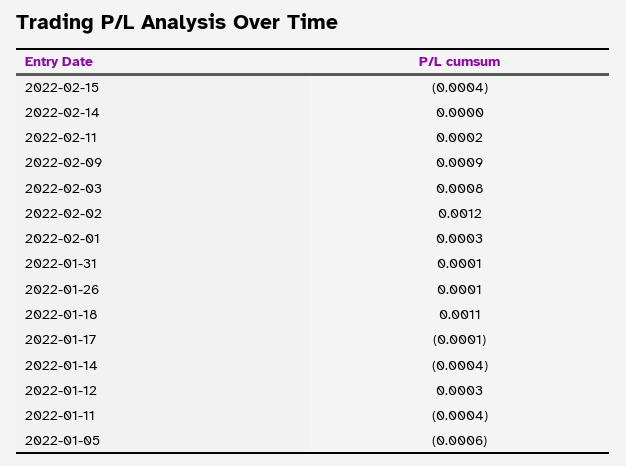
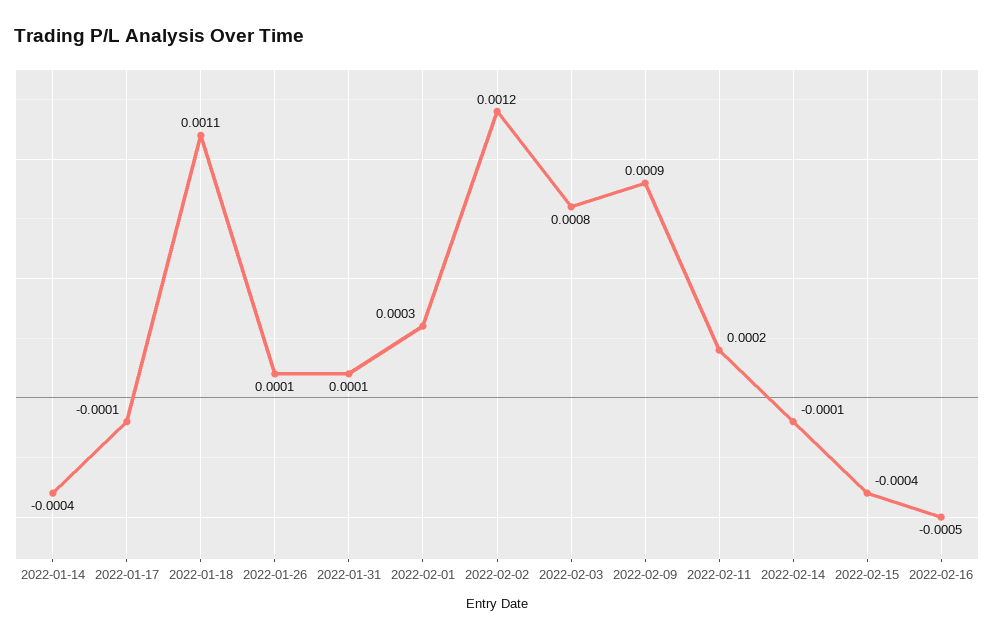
2022-02-14: 0 -> -0.0001
2022-01-12: 0.0003 -> none
2022-01-11: -0.0004 -> none
2022-01-05: -0.0006 -> none
2022-02-16: none -> -0.0005

